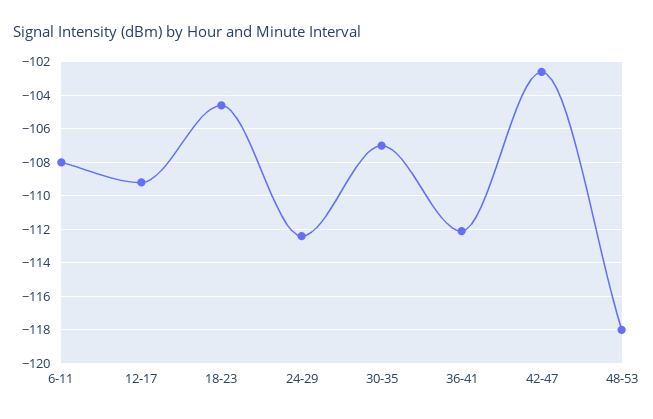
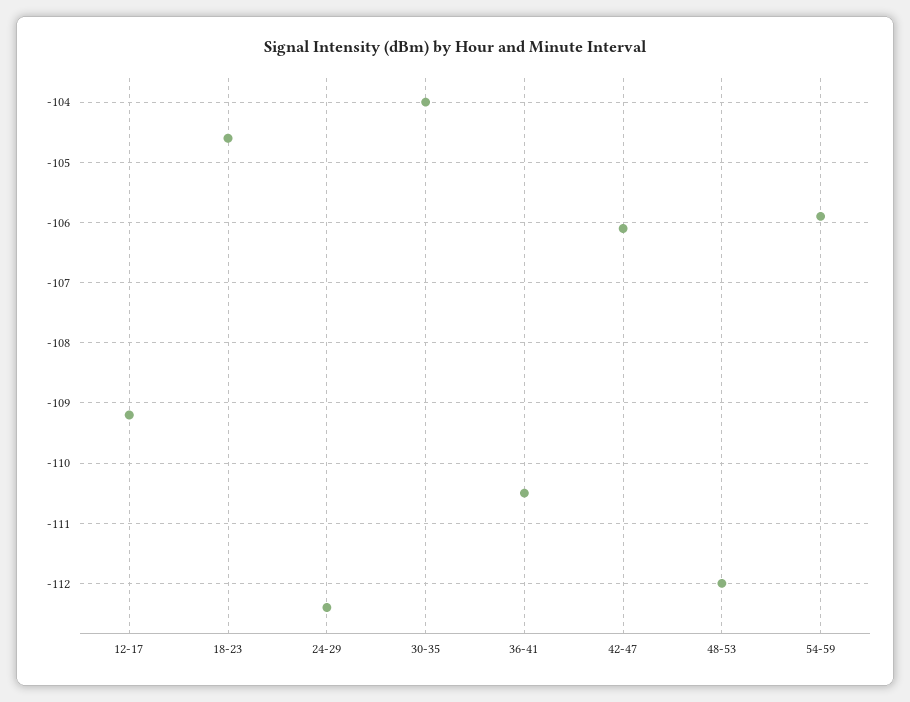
6-11: -108 -> none
30-35: -107 -> -104
36-41: -112 -> -110.5
42-47: -102.5 -> -106.1
48-53: -118 -> -112
54-59: none -> -105.9

